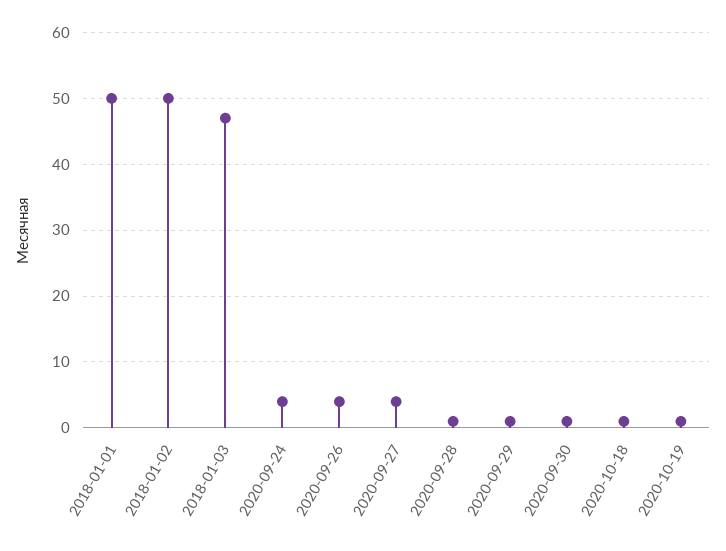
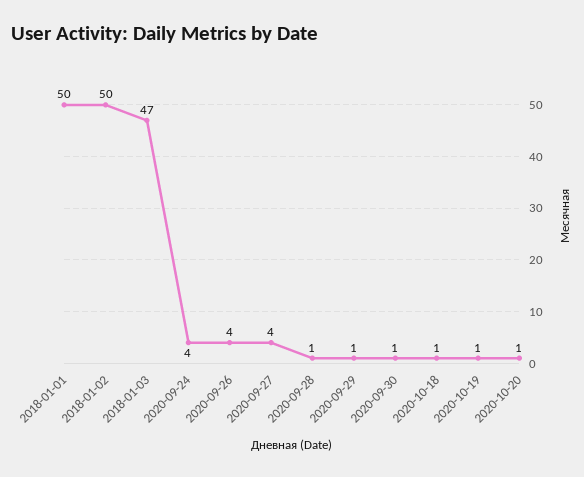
2020-10-20: none -> 1

